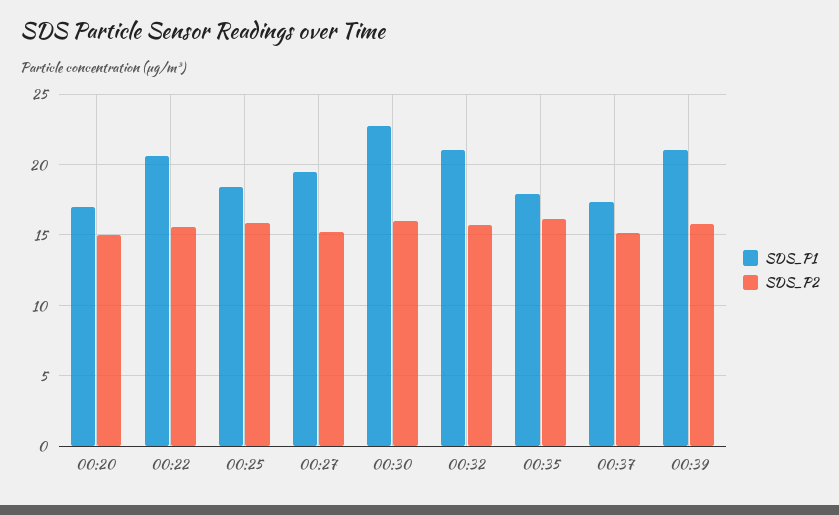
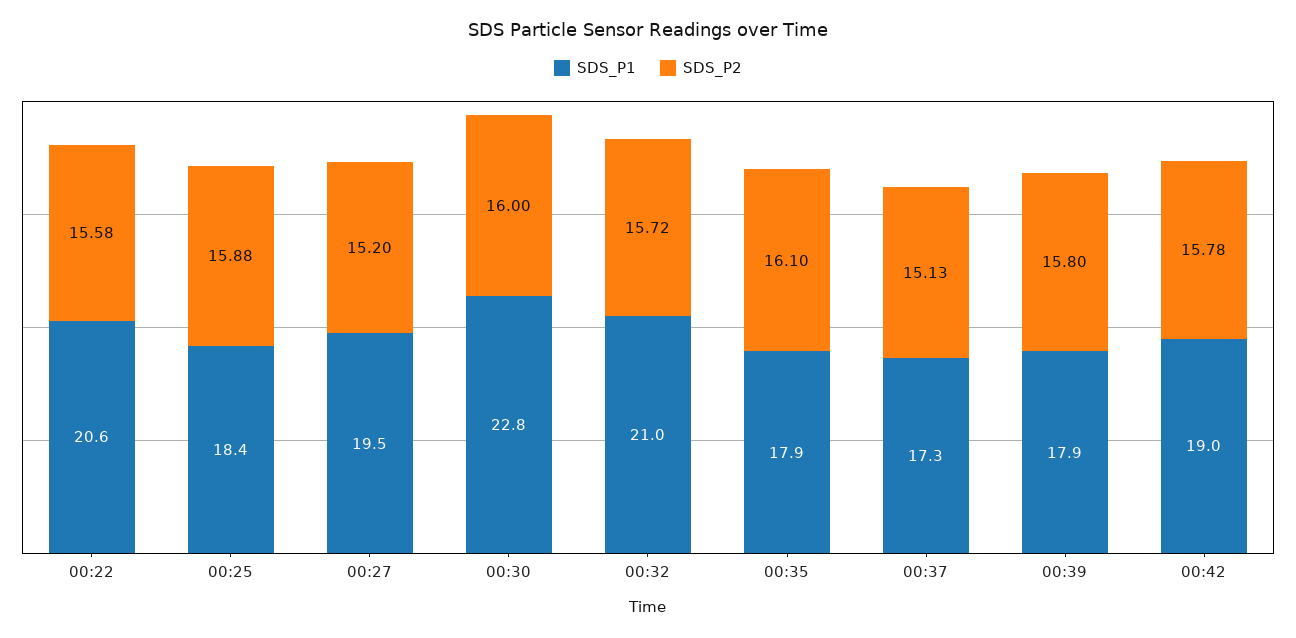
SDS_P1, 00:20: 17 -> none
SDS_P2, 00:20: 15 -> none
SDS_P1, 00:39: 21 -> 17.9
SDS_P1, 00:42: none -> 19
SDS_P2, 00:42: none -> 15.78

